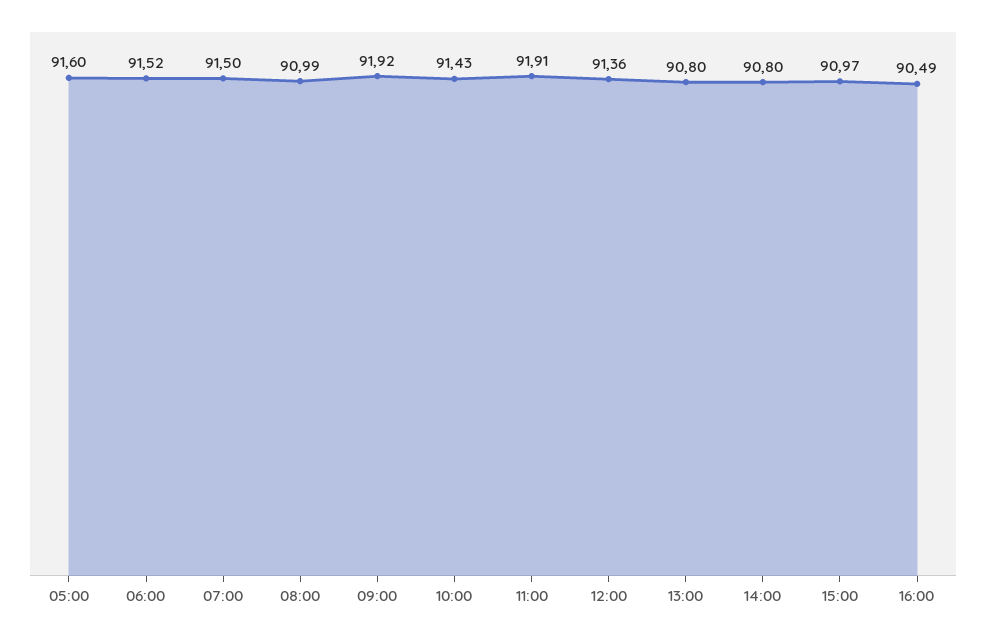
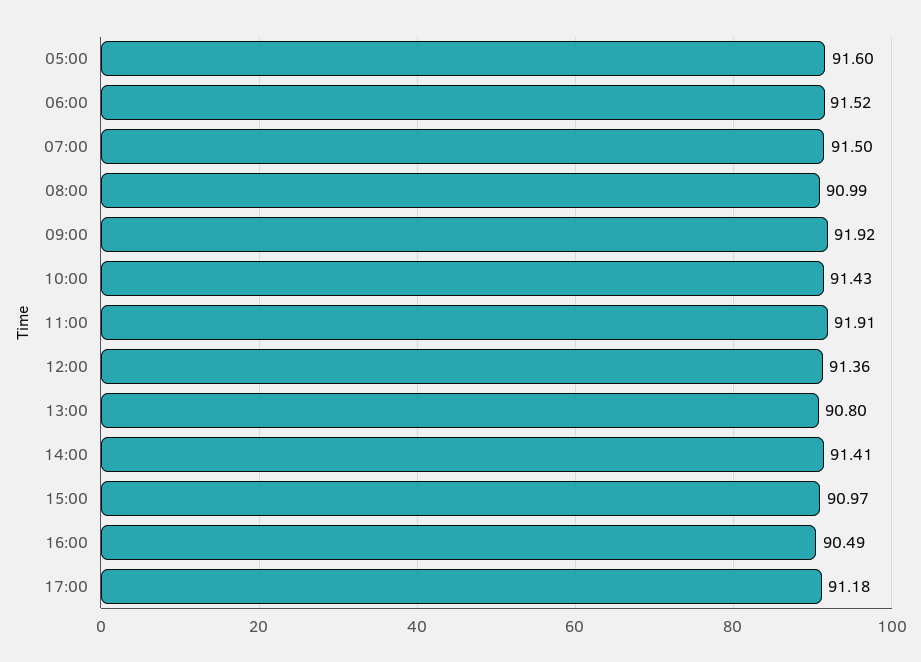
14:00: 90.8 -> 91.41
17:00: none -> 91.18

